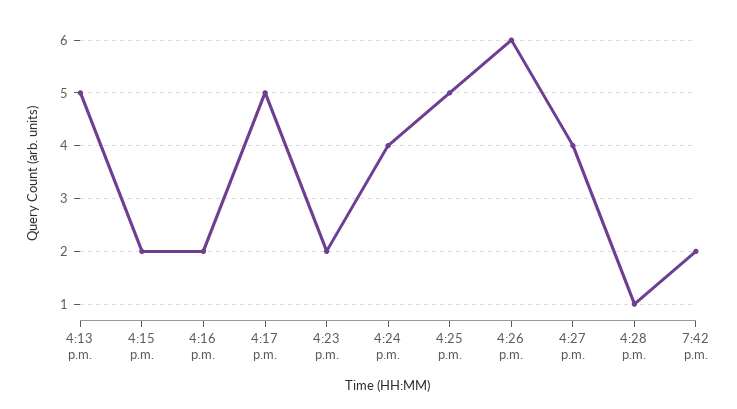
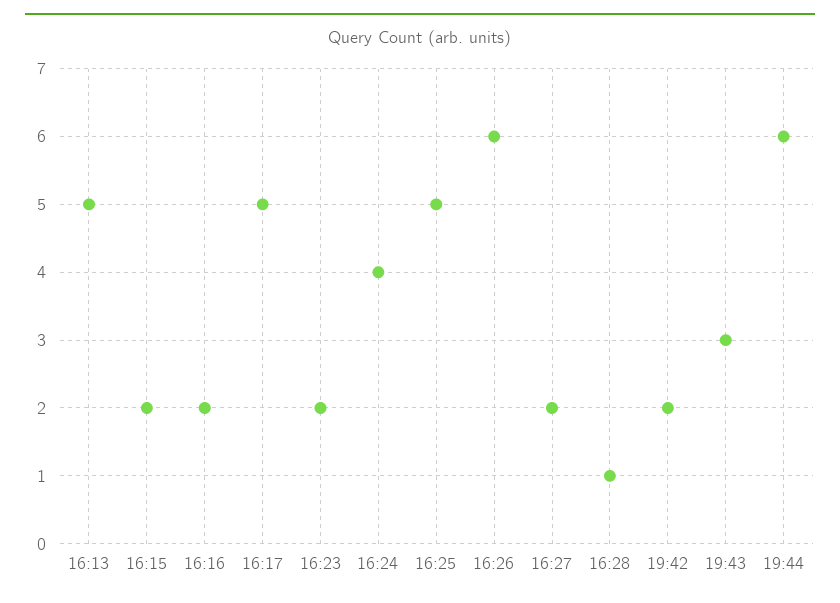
4:27 p.m.: 4 -> 2
19:43: none -> 3
19:44: none -> 6

